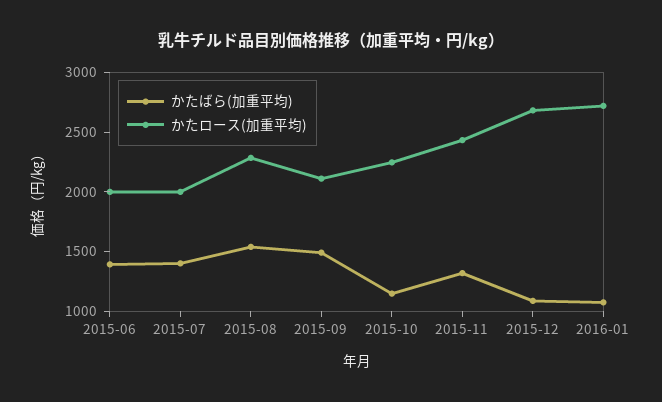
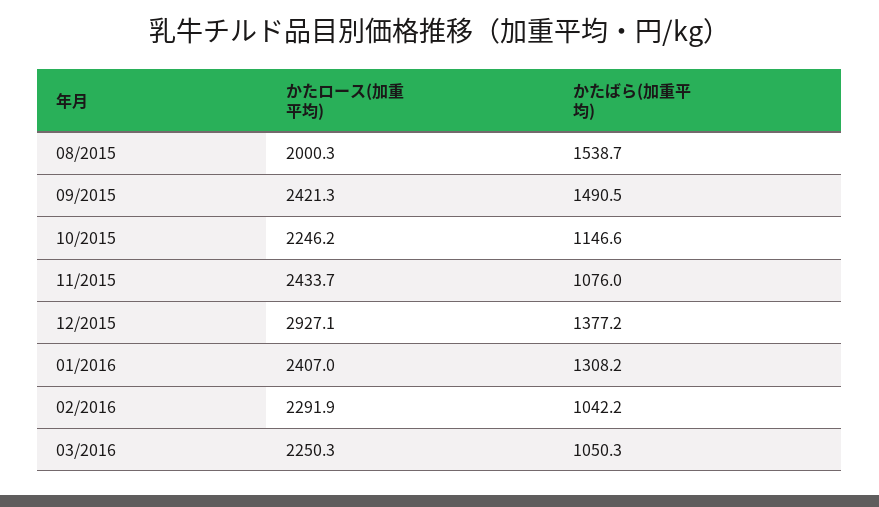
かたばら(加重平均), 2015-06: 1400 -> none
かたロース(加重平均), 2015-06: 2000 -> none
かたばら(加重平均), 2015-07: 1400 -> none
かたロース(加重平均), 2015-07: 2000 -> none
かたロース(加重平均), 2015-08: 2300 -> 2000.3
かたロース(加重平均), 2015-09: 2100 -> 2421.3
かたばら(加重平均), 2015-11: 1300 -> 1076
かたばら(加重平均), 2015-12: 1100 -> 1377.2
かたロース(加重平均), 2015-12: 2700 -> 2927.1
かたばら(加重平均), 2016-01: 1100 -> 1308.2
かたロース(加重平均), 2016-01: 2700 -> 2407
かたロース(加重平均), 02/2016: none -> 2291.9
かたばら(加重平均), 02/2016: none -> 1042.2
かたロース(加重平均), 03/2016: none -> 2250.3
かたばら(加重平均), 03/2016: none -> 1050.3

